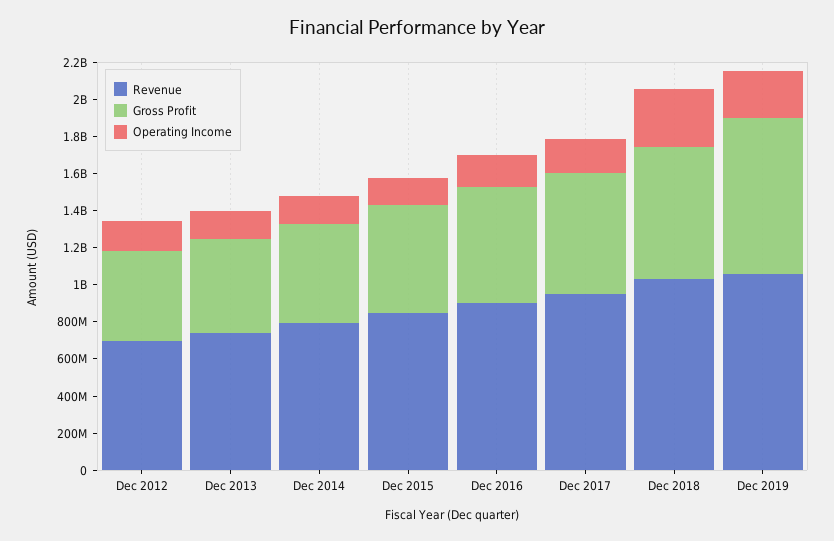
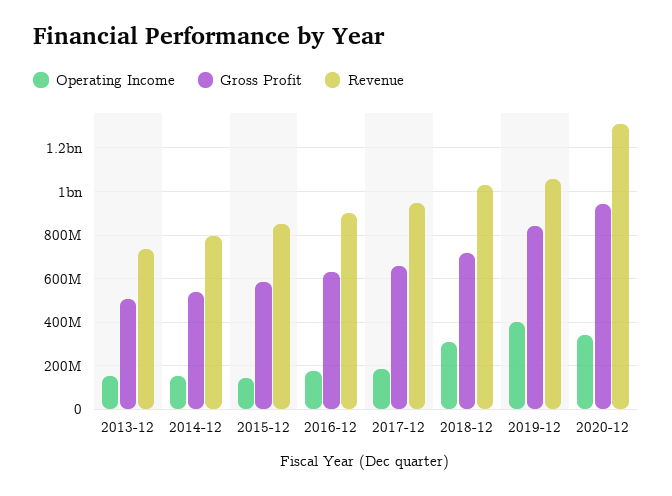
Revenue, Dec 2012: 700000000 -> none
Gross Profit, Dec 2012: 500000000 -> none
Operating Income, Dec 2012: 150000000 -> none
Operating Income, Dec 2019: 250000000 -> 400000000
Operating Income, 2020-12: none -> 350000000
Gross Profit, 2020-12: none -> 950000000
Revenue, 2020-12: none -> 1300000000

